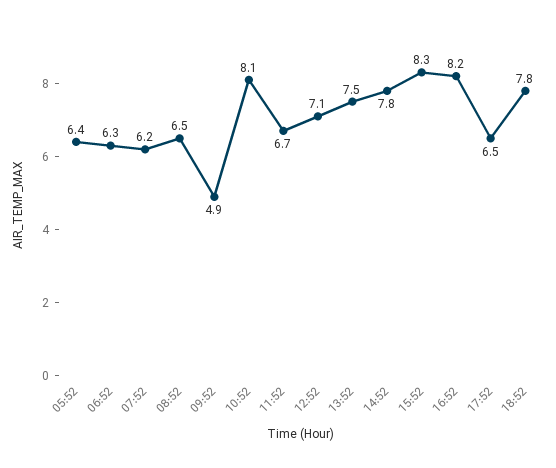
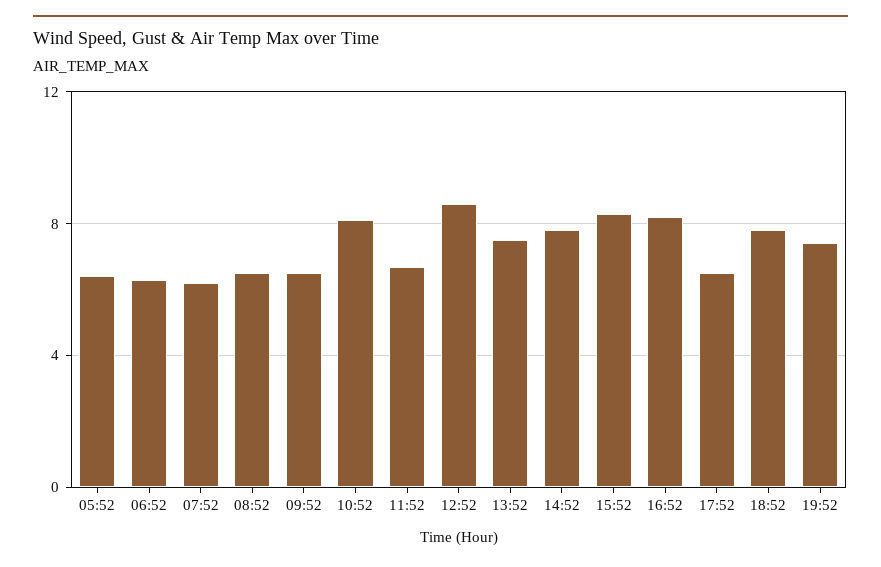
09:52: 4.9 -> 6.5
12:52: 7.1 -> 8.5
19:52: none -> 7.5

